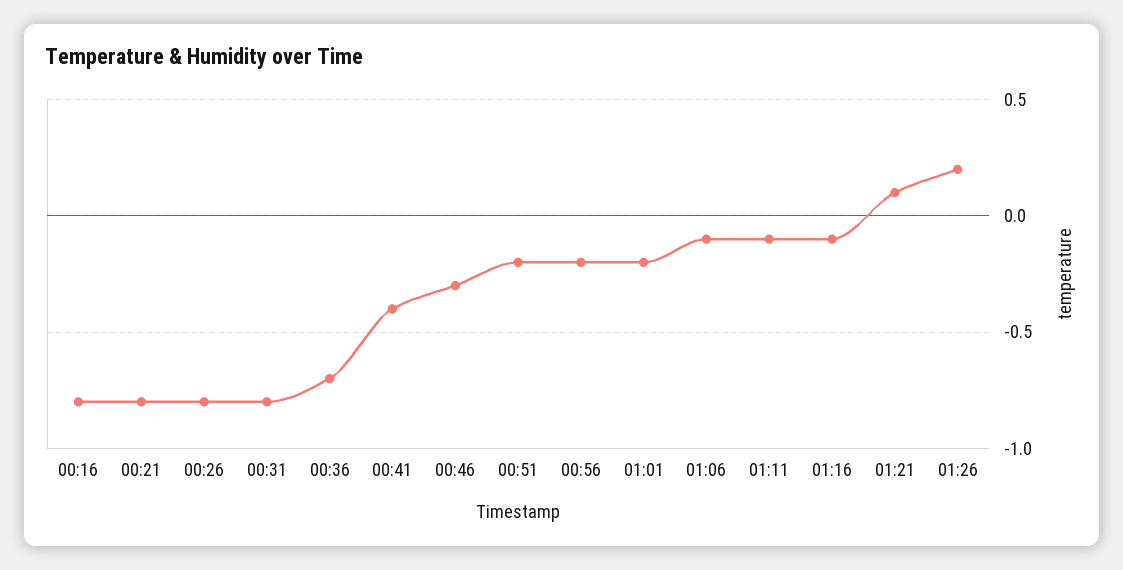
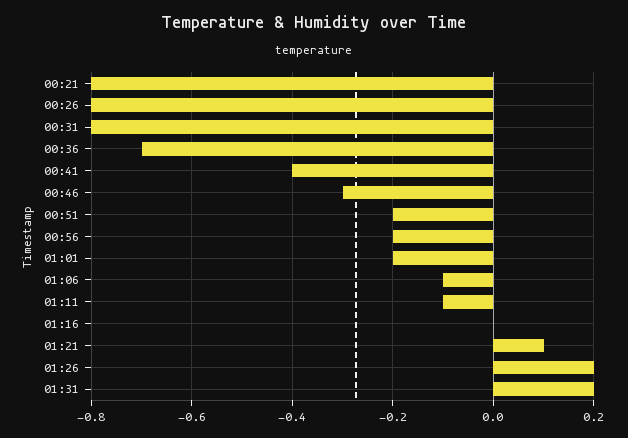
00:16: -0.8 -> none
01:16: -0.1 -> 0
01:31: none -> 0.2

